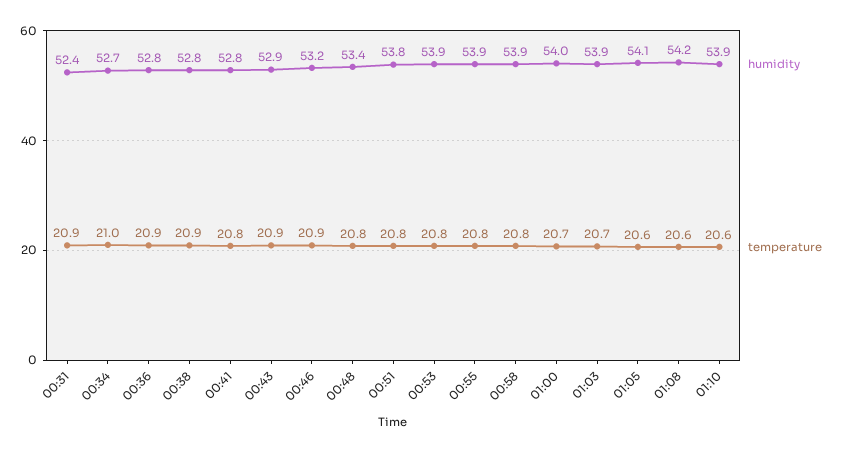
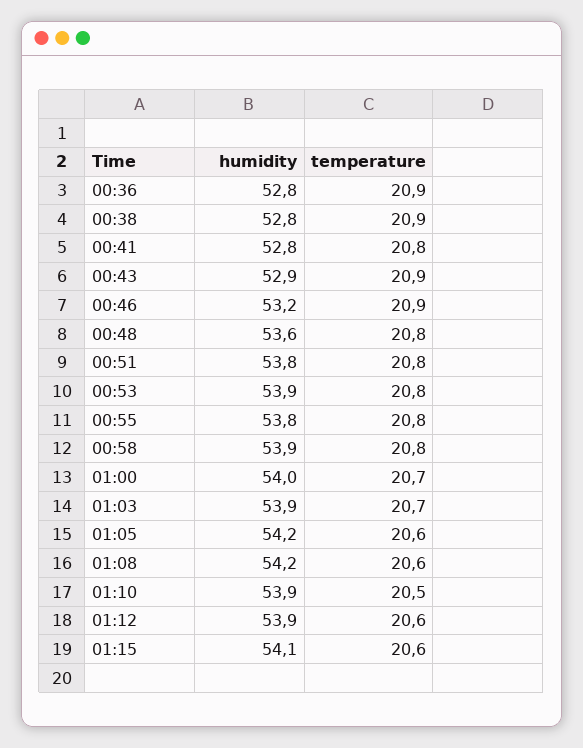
humidity, 00:31: 52.4 -> none
temperature, 00:31: 20.9 -> none
humidity, 00:34: 52.7 -> none
temperature, 00:34: 21 -> none
humidity, 00:48: 53.4 -> 53.6
humidity, 00:55: 53.9 -> 53.8
humidity, 01:05: 54.1 -> 54.2
temperature, 01:10: 20.6 -> 20.5
humidity, 01:12: none -> 53.9
temperature, 01:12: none -> 20.6
humidity, 01:15: none -> 54.1
temperature, 01:15: none -> 20.6

